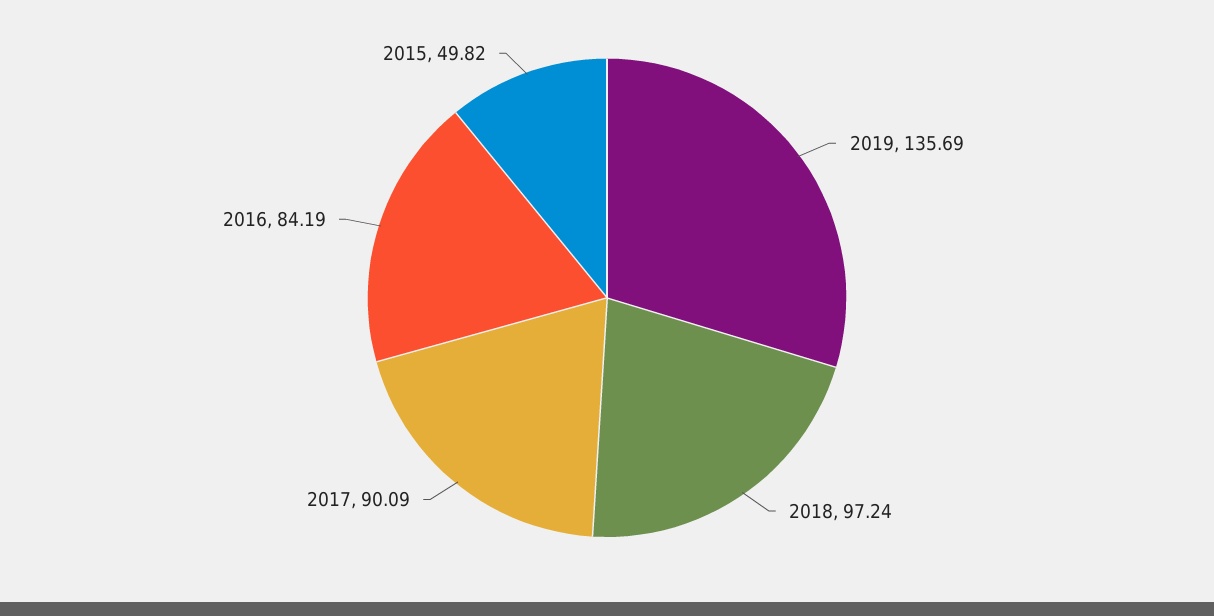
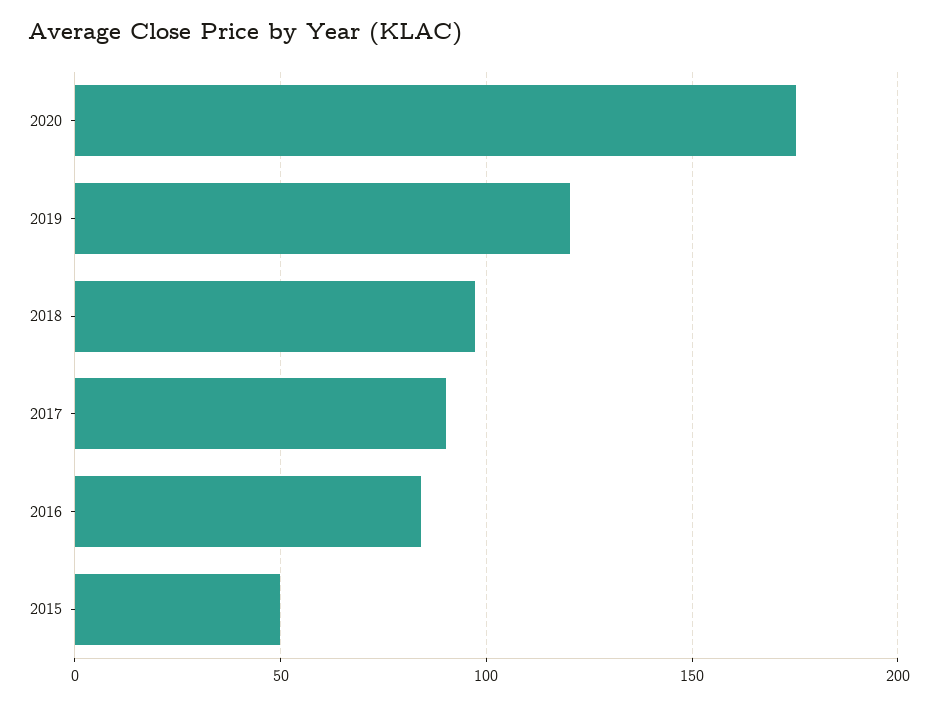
2019: 135.69 -> 120
2020: none -> 175

